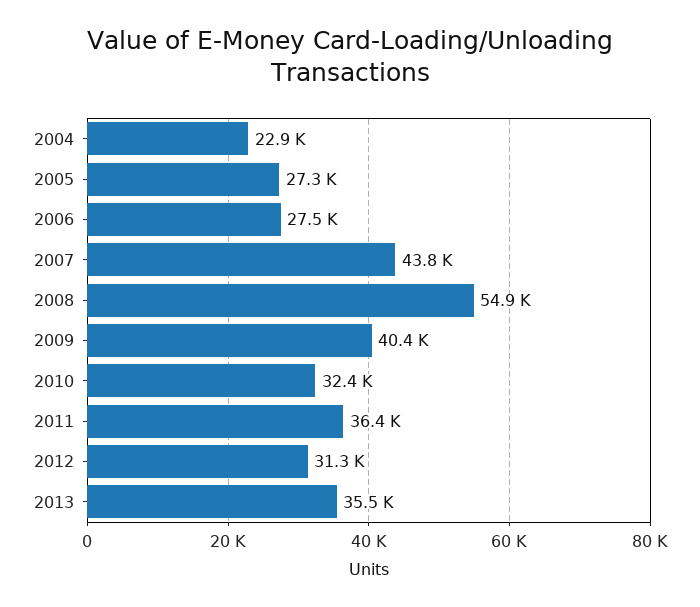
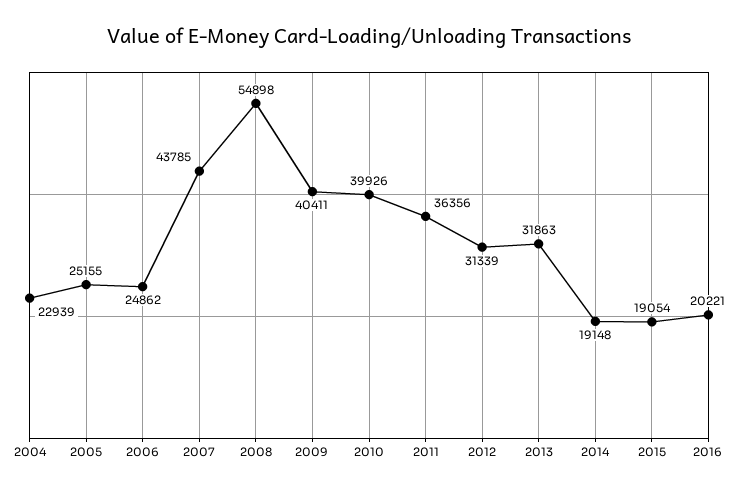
2005: 27300 -> 25155
2006: 27500 -> 24862
2010: 32400 -> 39926
2013: 35500 -> 31863
2014: none -> 19148
2015: none -> 19054
2016: none -> 20221

